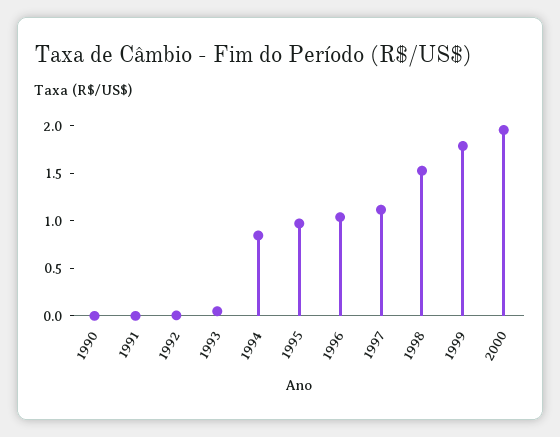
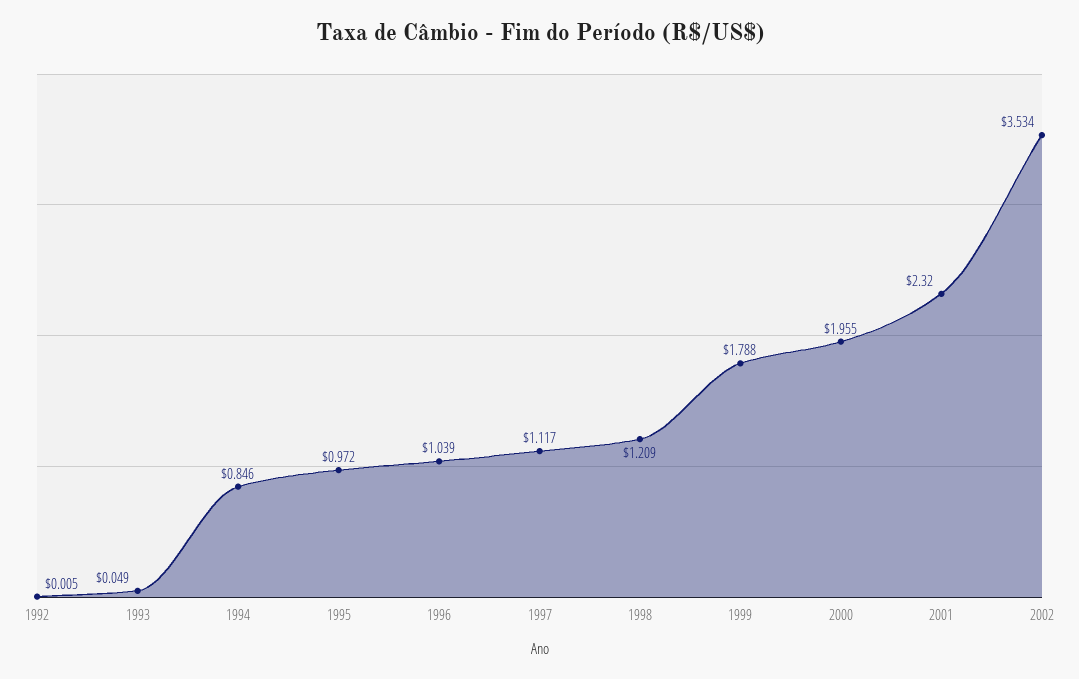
1990: 0 -> none
1991: 0 -> none
1998: 1.5 -> 1.209
2001: none -> 2.32
2002: none -> 3.534

